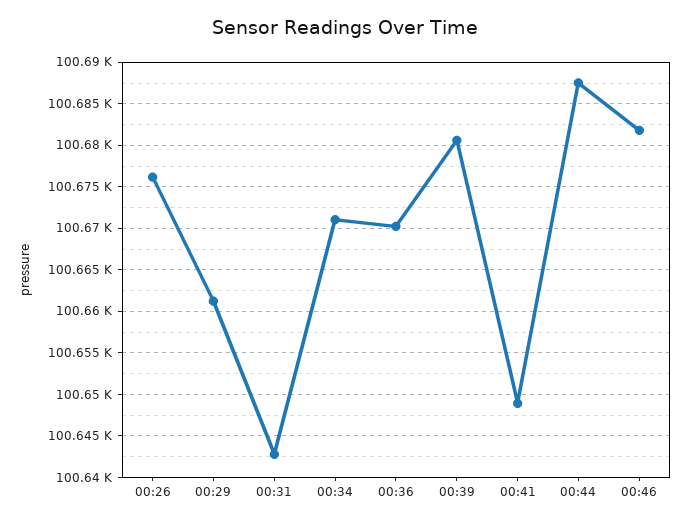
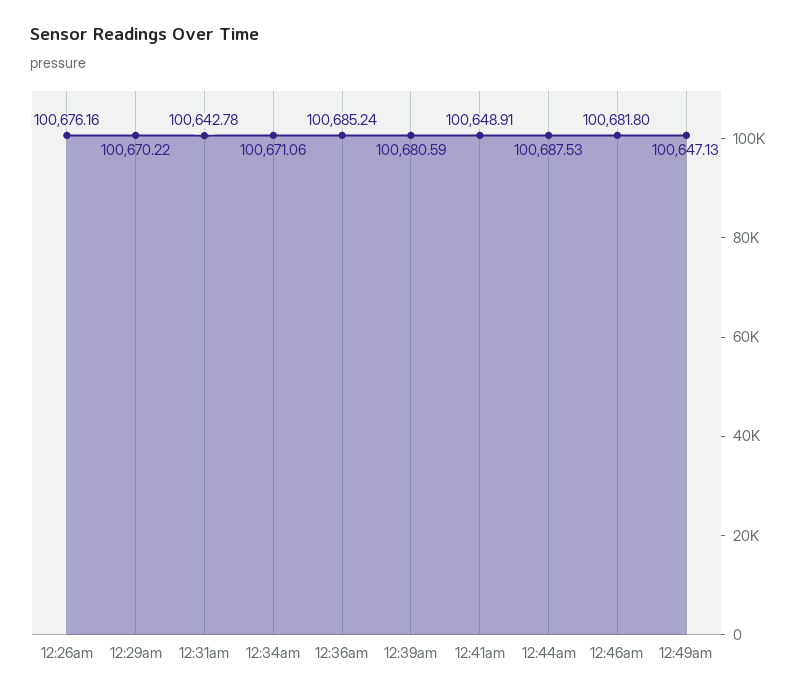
00:29: 100661 -> 100670.22
00:36: 100670 -> 100685.24
12:49am: none -> 100647.13

